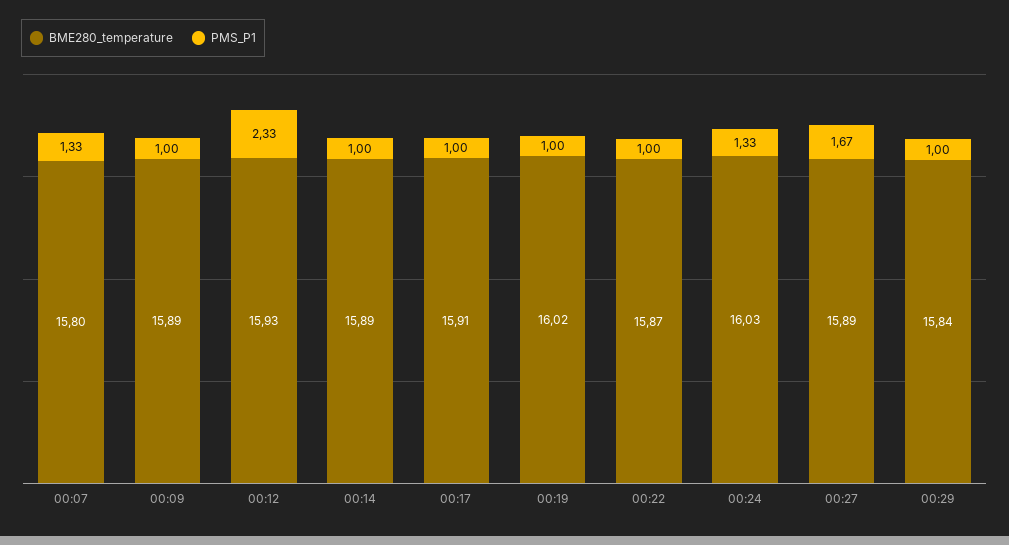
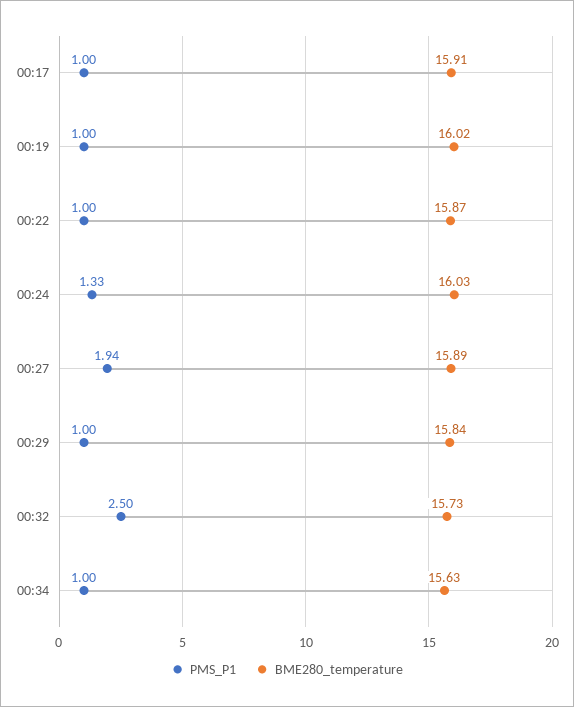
BME280_temperature, 00:07: 15.8 -> none
PMS_P1, 00:07: 1.33 -> none
BME280_temperature, 00:09: 15.89 -> none
PMS_P1, 00:09: 1 -> none
BME280_temperature, 00:12: 15.93 -> none
PMS_P1, 00:12: 2.33 -> none
BME280_temperature, 00:14: 15.89 -> none
PMS_P1, 00:14: 1 -> none
PMS_P1, 00:27: 1.67 -> 1.94
PMS_P1, 00:32: none -> 2.5
BME280_temperature, 00:32: none -> 15.73
PMS_P1, 00:34: none -> 1
BME280_temperature, 00:34: none -> 15.63

